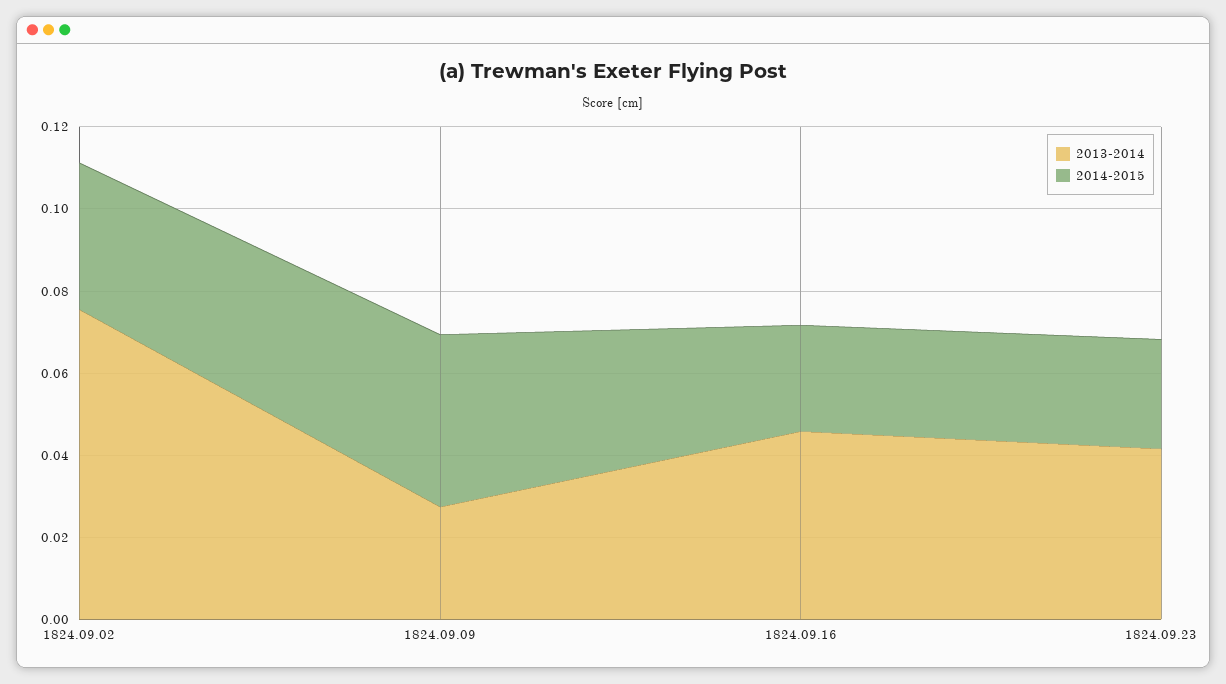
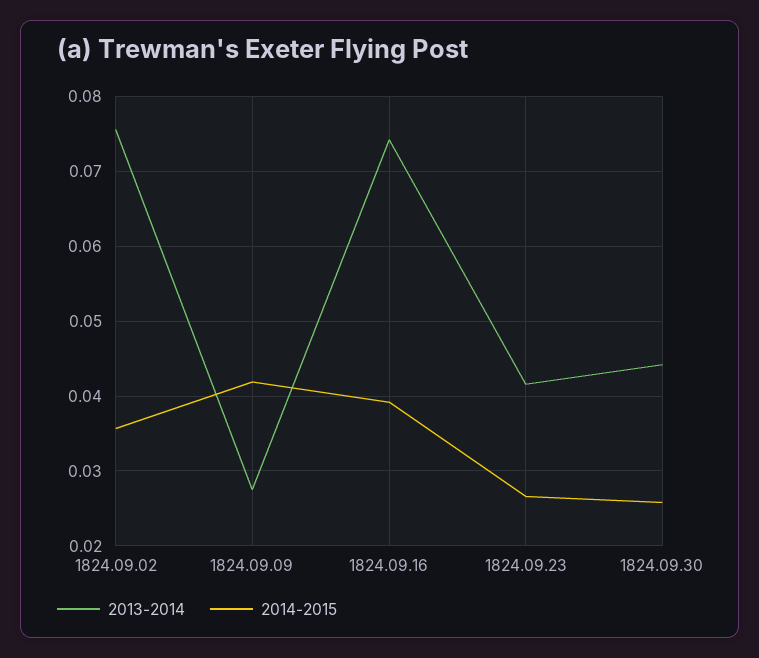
2013-2014, 1824.09.16: 0.045 -> 0.074
2014-2015, 1824.09.16: 0.025 -> 0.039
2013-2014, 1824.09.30: none -> 0.044
2014-2015, 1824.09.30: none -> 0.026

